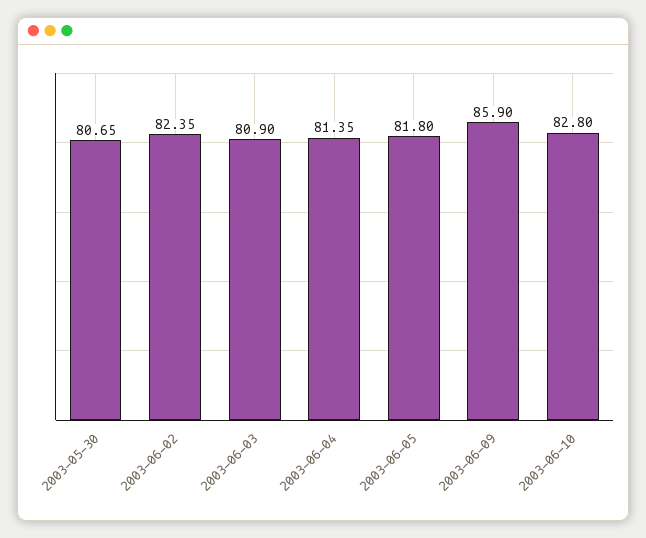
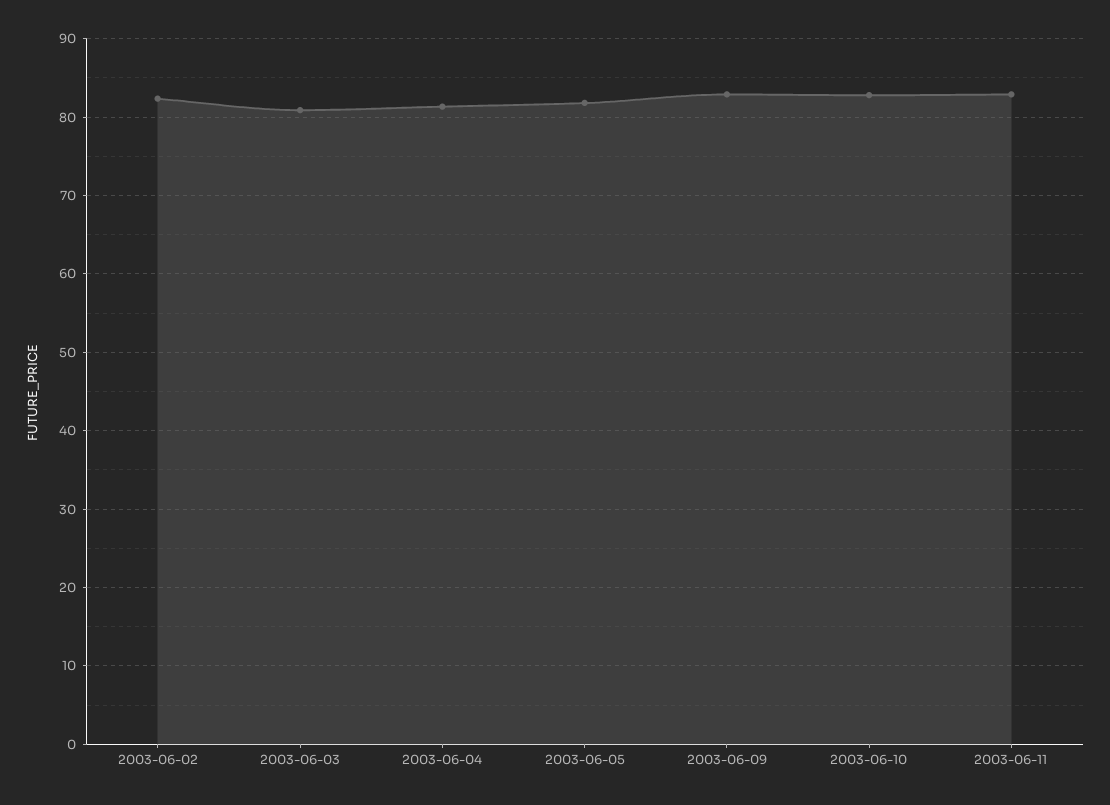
2003-05-30: 80.65 -> none
2003-06-09: 85.9 -> 83
2003-06-11: none -> 83

